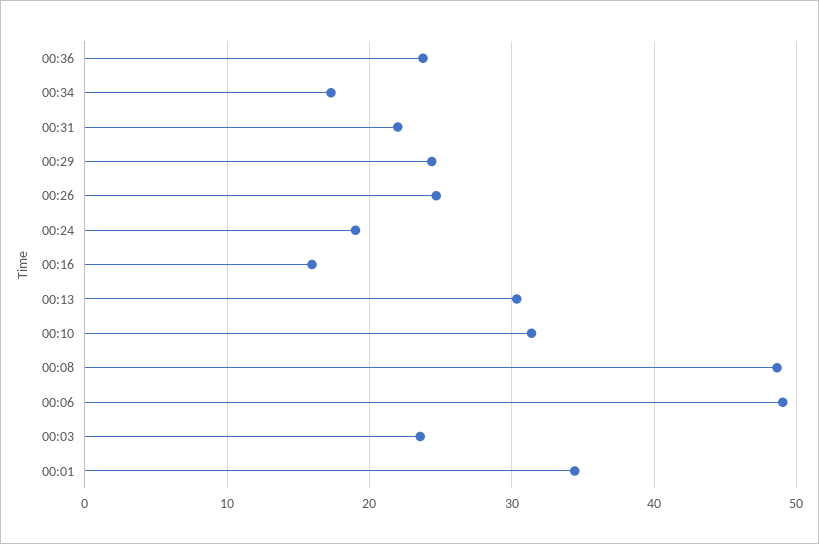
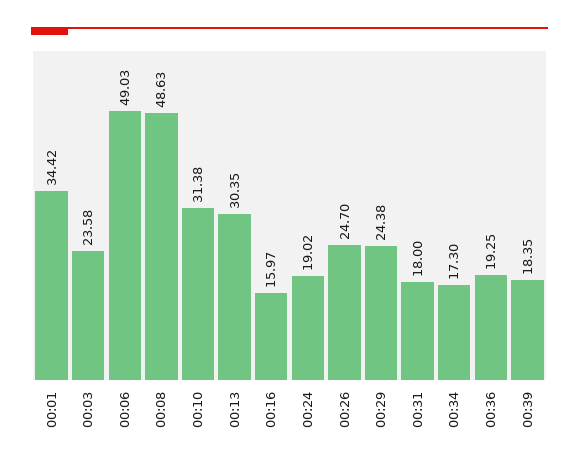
00:36: 24 -> 19.25
00:31: 22 -> 18
00:39: none -> 18.35

